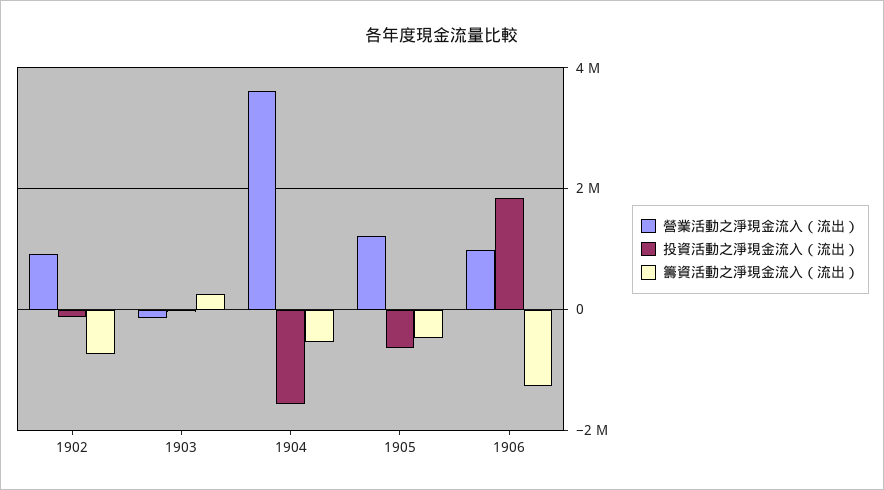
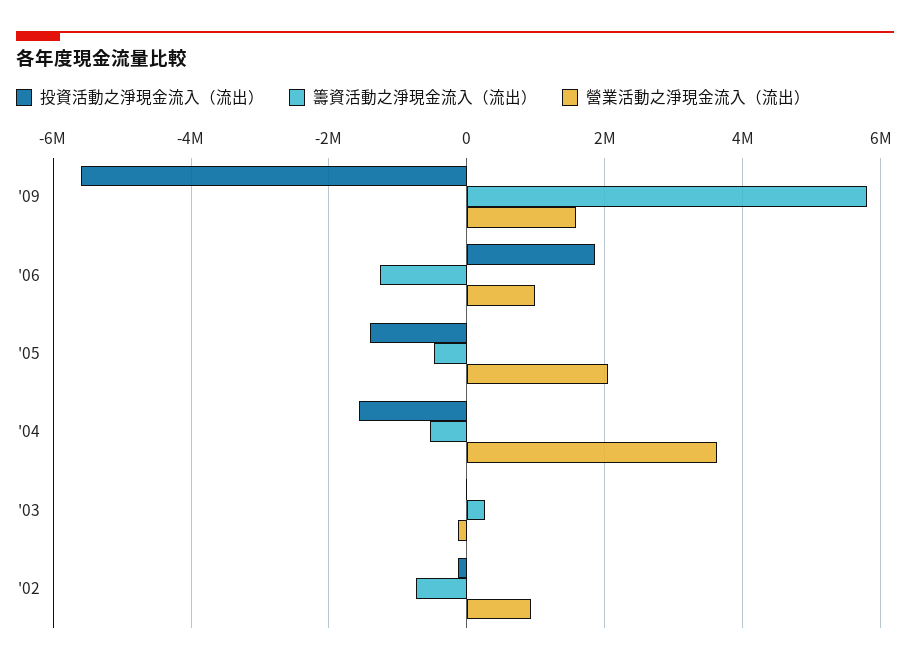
營業活動之淨現金流入（流出）, 1905: 1200000 -> 2000000
投資活動之淨現金流入（流出）, 1905: -600000 -> -1400000
投資活動之淨現金流入（流出）, '09: none -> -5600000
籌資活動之淨現金流入（流出）, '09: none -> 5800000
營業活動之淨現金流入（流出）, '09: none -> 1600000

